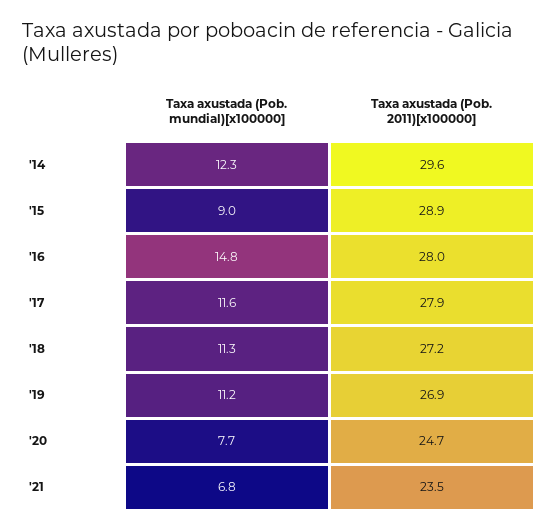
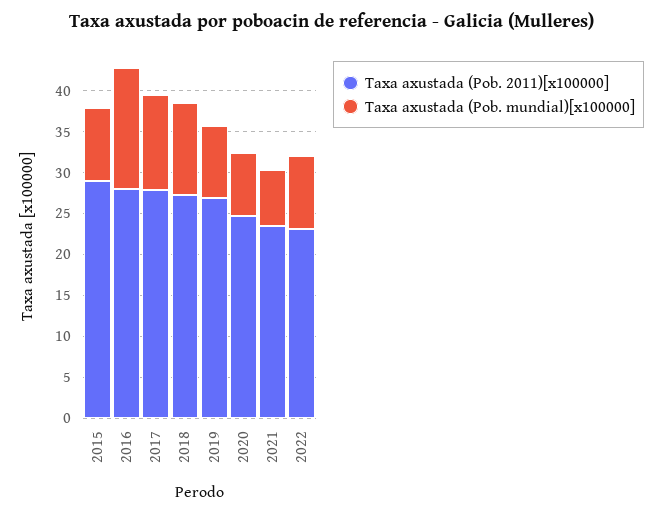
Taxa axustada (Pob. mundial)[x100000], '14: 12.3 -> none
Taxa axustada (Pob. 2011)[x100000], '14: 29.6 -> none
Taxa axustada (Pob. mundial)[x100000], '19: 11.2 -> 9
Taxa axustada (Pob. 2011)[x100000], 2022: none -> 23
Taxa axustada (Pob. mundial)[x100000], 2022: none -> 9

